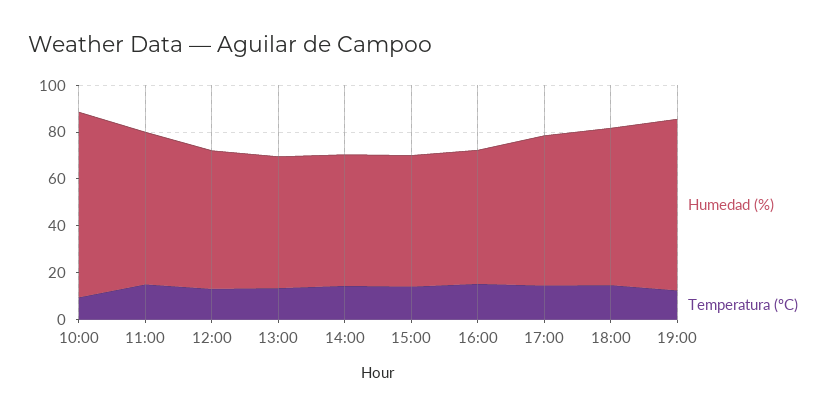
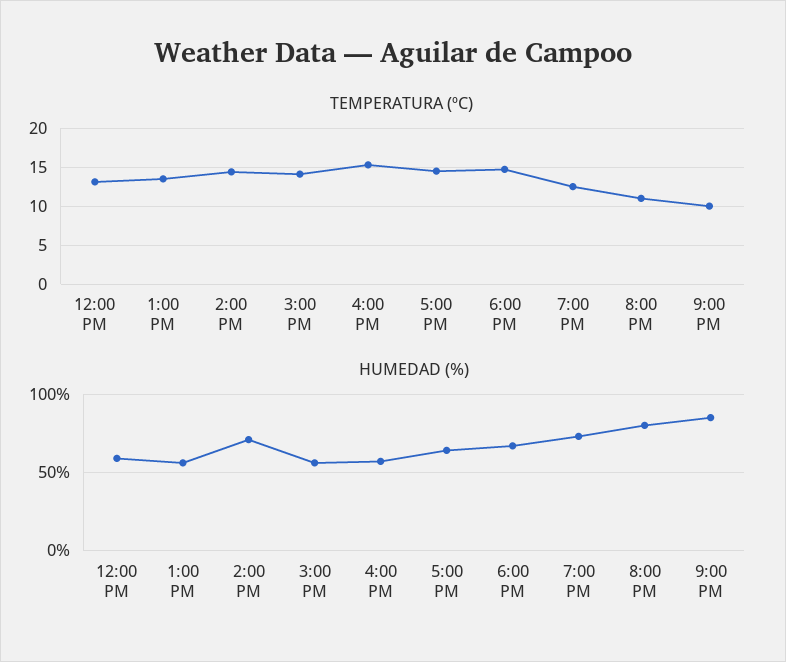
Humedad (%), 10:00: 80 -> none
Temperatura (ºC), 10:00: 10 -> none
Humedad (%), 11:00: 65 -> none
Temperatura (ºC), 11:00: 15 -> none
Humedad (%), 14:00: 55 -> 70
Temperatura (ºC), 8:00 PM: none -> 11
Temperatura (ºC), 9:00 PM: none -> 10
Humedad (%), 8:00 PM: none -> 80
Humedad (%), 9:00 PM: none -> 85

